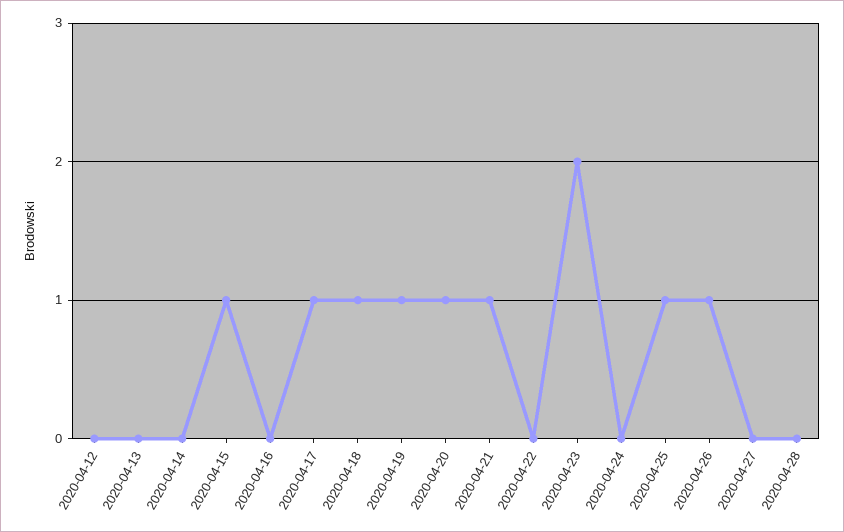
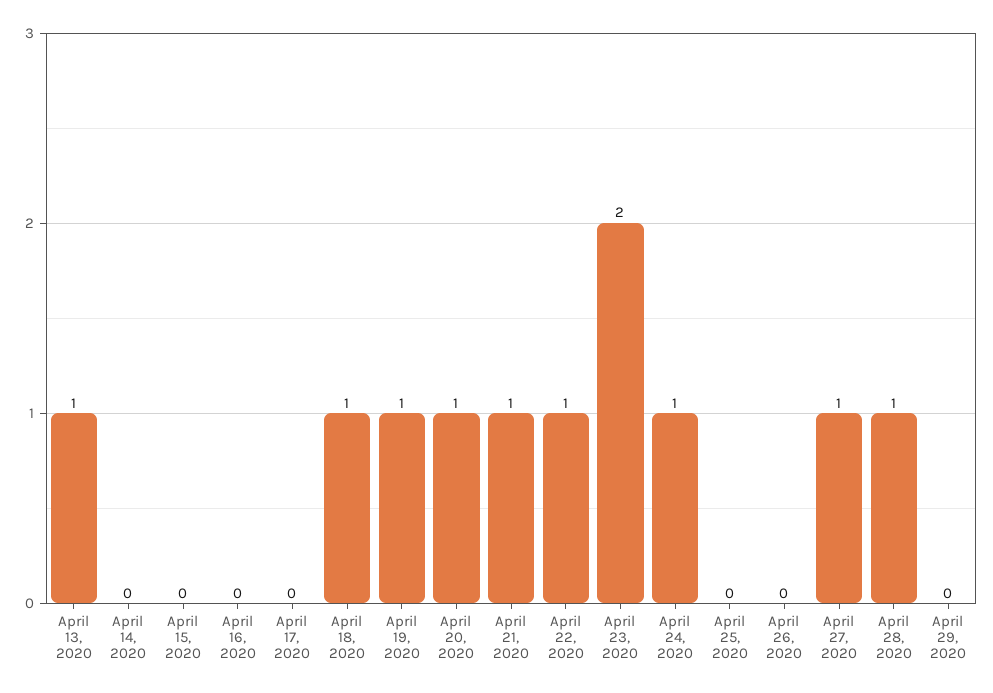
2020-04-12: 0 -> none
2020-04-13: 0 -> 1
2020-04-15: 1 -> 0
2020-04-17: 1 -> 0
2020-04-22: 0 -> 1
2020-04-24: 0 -> 1
2020-04-25: 1 -> 0
2020-04-26: 1 -> 0
2020-04-27: 0 -> 1
2020-04-28: 0 -> 1
April 29, 2020: none -> 0

